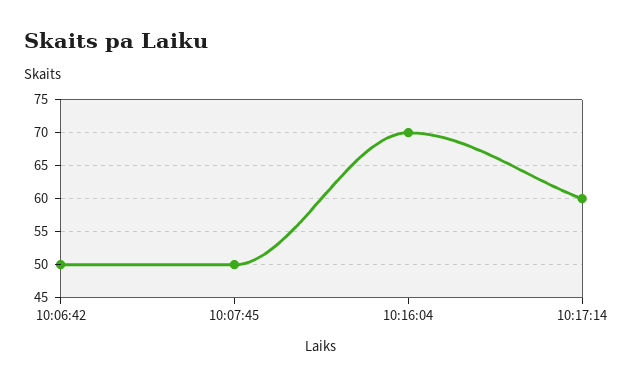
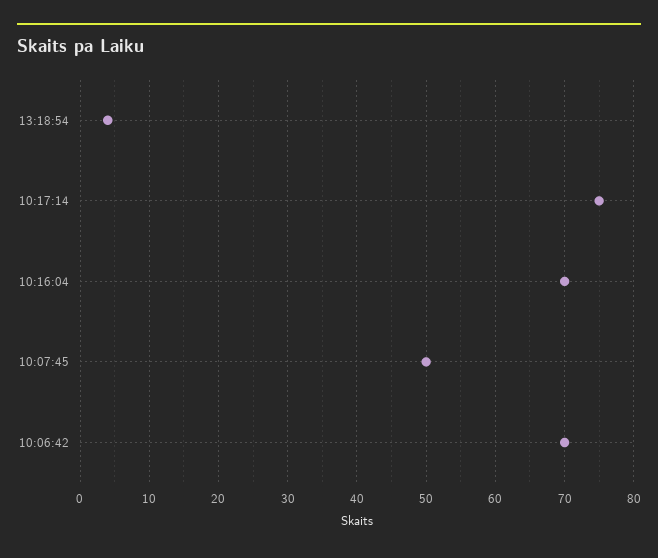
10:06:42: 50 -> 70
10:17:14: 60 -> 75
13:18:54: none -> 4

